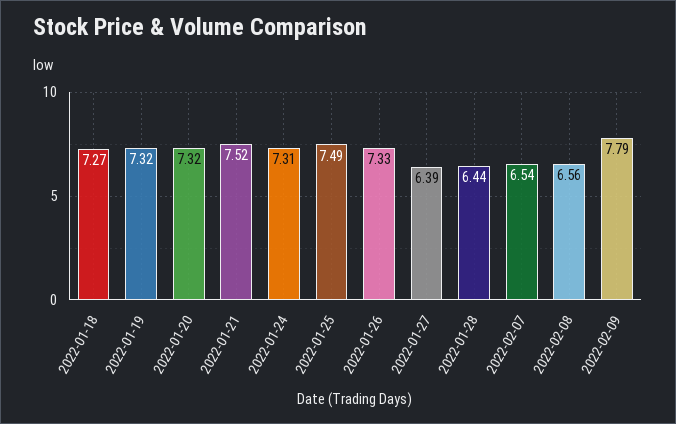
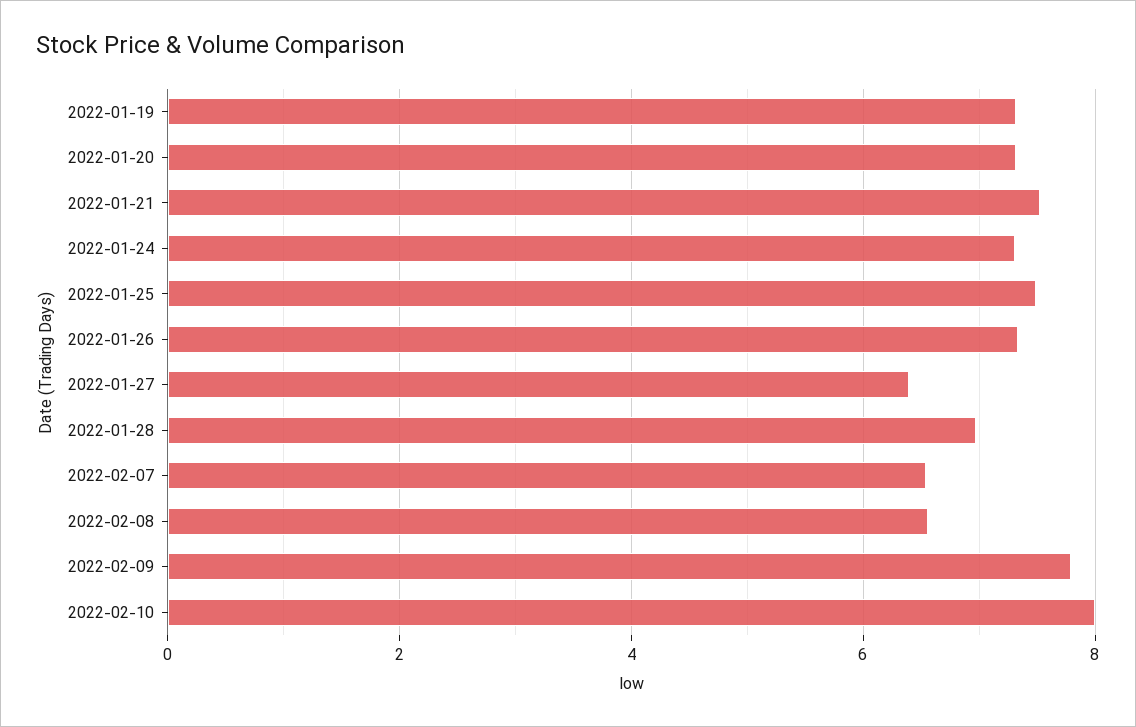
2022-01-18: 7.27 -> none
2022-01-28: 6.44 -> 7
2022-02-10: none -> 8

